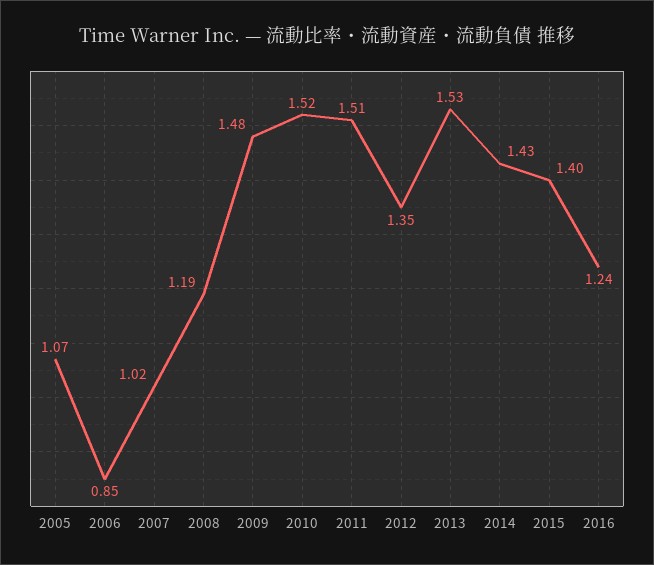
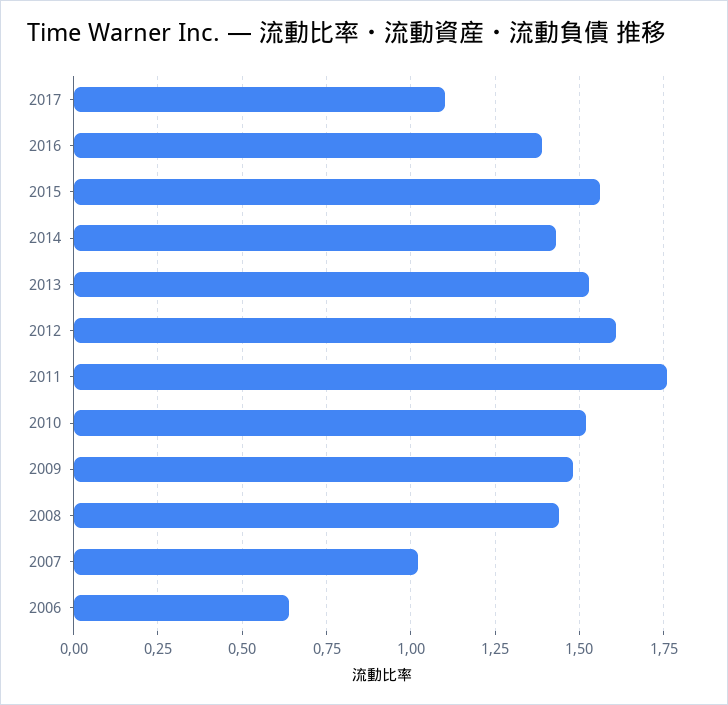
2005: 1.07 -> none
2006: 0.85 -> 0.65
2008: 1.19 -> 1.45
2011: 1.51 -> 1.75
2012: 1.35 -> 1.6
2015: 1.4 -> 1.55
2016: 1.24 -> 1.4
2017: none -> 1.1

